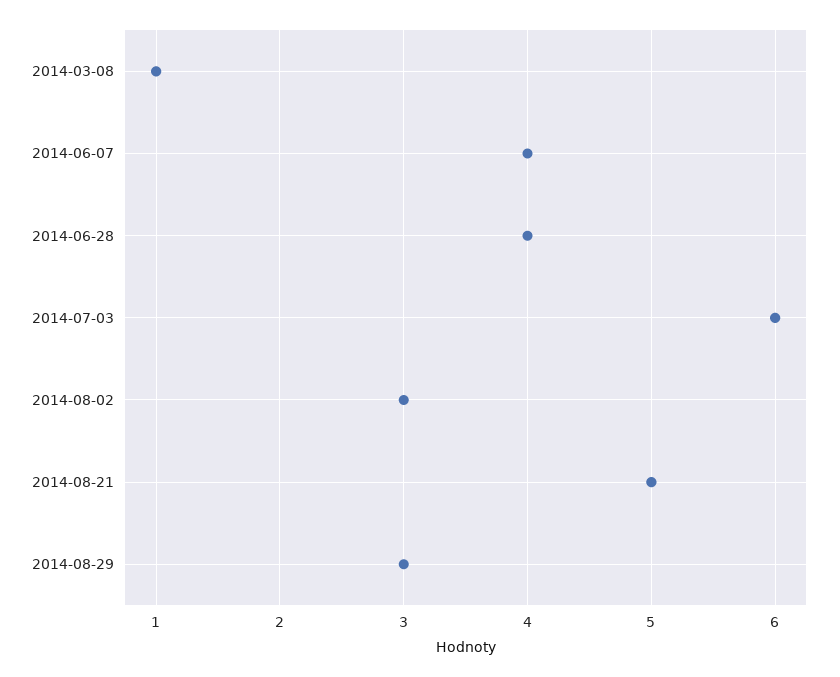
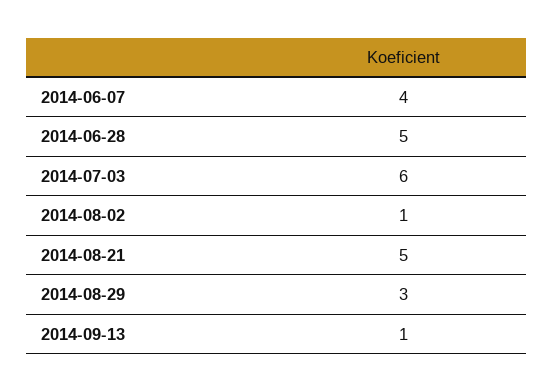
2014-03-08: 1 -> none
2014-06-28: 4 -> 5
2014-08-02: 3 -> 1
2014-09-13: none -> 1

